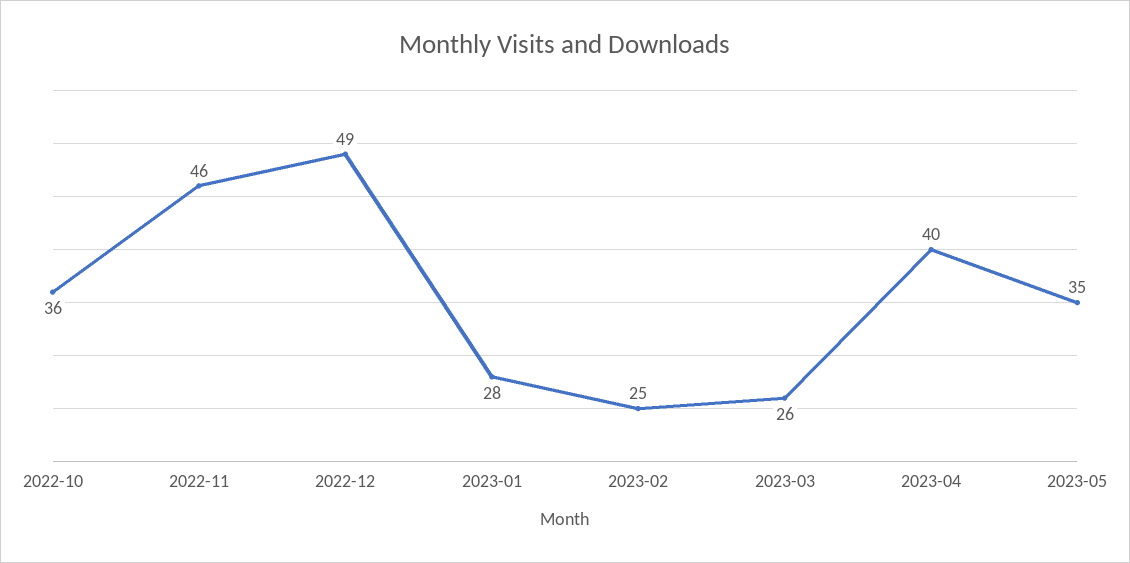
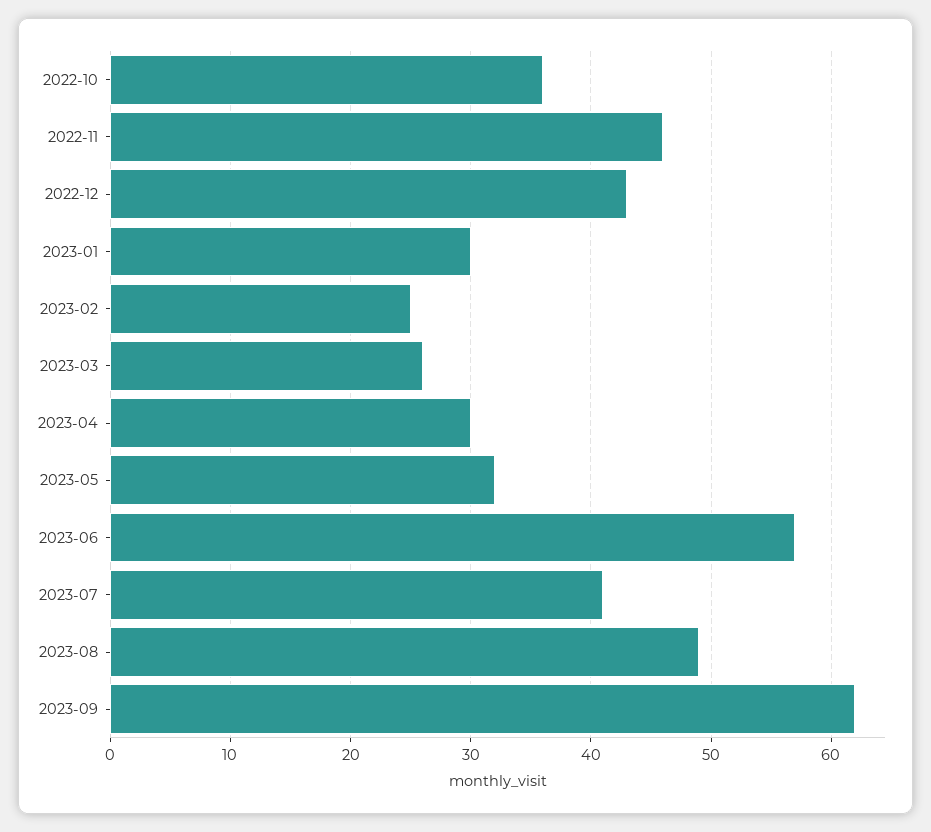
2022-12: 49 -> 43
2023-01: 28 -> 30
2023-04: 40 -> 30
2023-05: 35 -> 32
2023-06: none -> 57
2023-07: none -> 41
2023-08: none -> 49
2023-09: none -> 62

